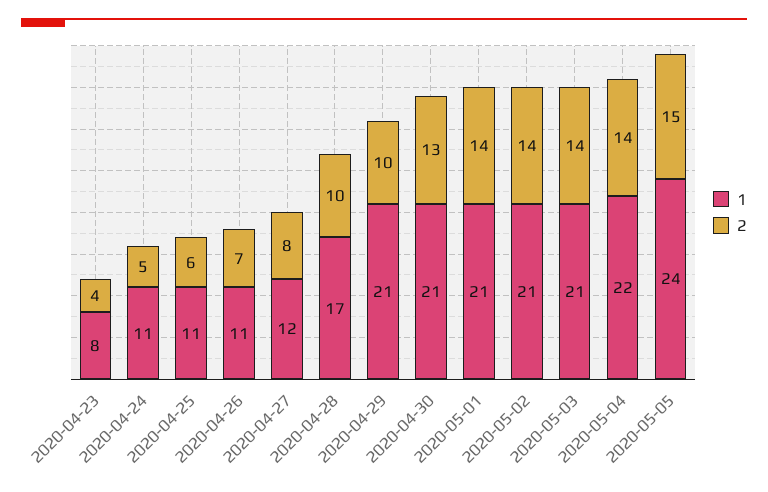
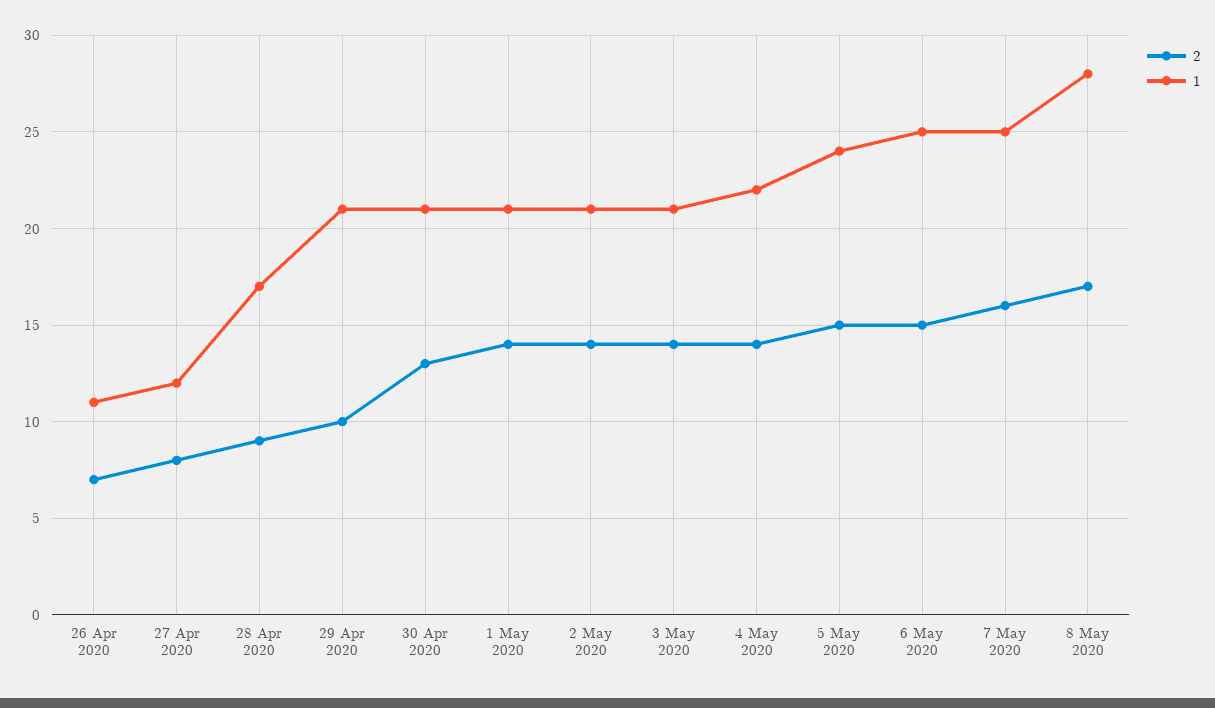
1, 2020-04-23: 8 -> none
2, 2020-04-23: 4 -> none
1, 2020-04-24: 11 -> none
2, 2020-04-24: 5 -> none
1, 2020-04-25: 11 -> none
2, 2020-04-25: 6 -> none
2, 2020-04-28: 10 -> 9
2, 6 May 2020: none -> 15
1, 6 May 2020: none -> 25
2, 7 May 2020: none -> 16
1, 7 May 2020: none -> 25
2, 8 May 2020: none -> 17
1, 8 May 2020: none -> 28

